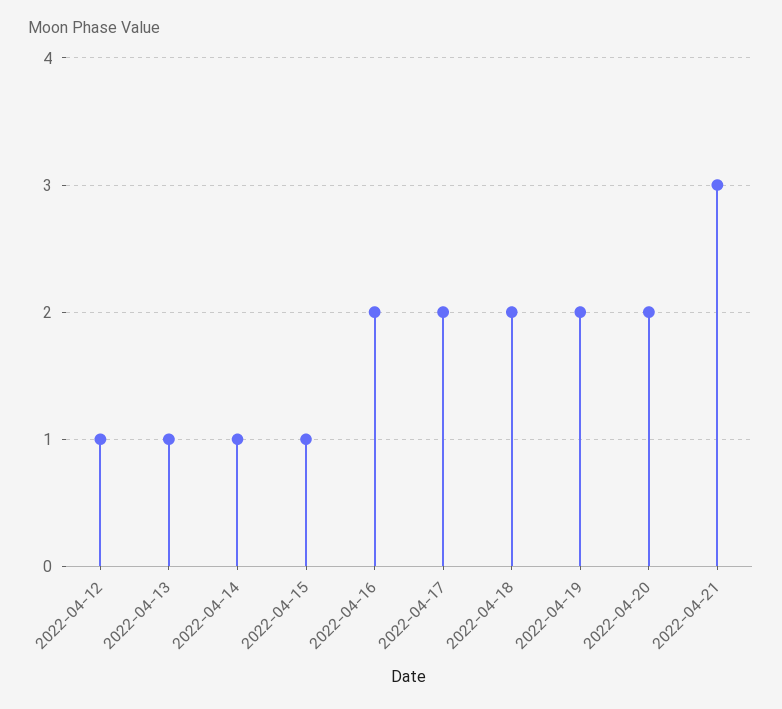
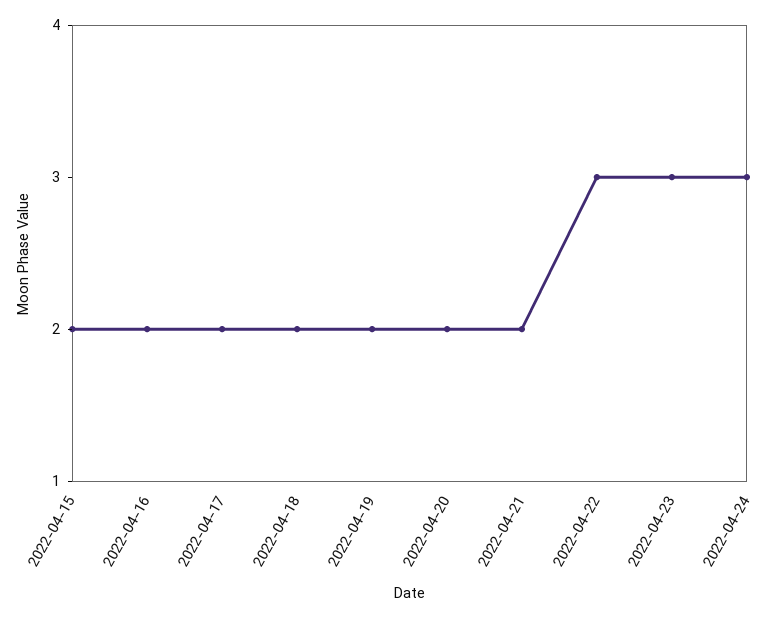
2022-04-12: 1 -> none
2022-04-13: 1 -> none
2022-04-14: 1 -> none
2022-04-15: 1 -> 2
2022-04-21: 3 -> 2
2022-04-22: none -> 3
2022-04-23: none -> 3
2022-04-24: none -> 3

